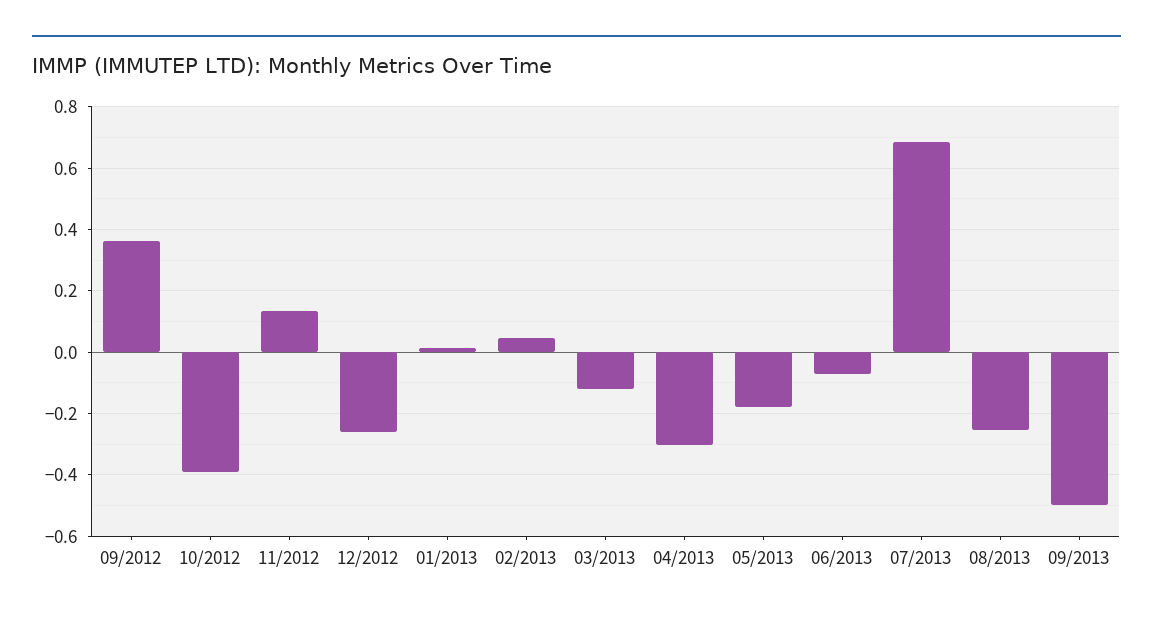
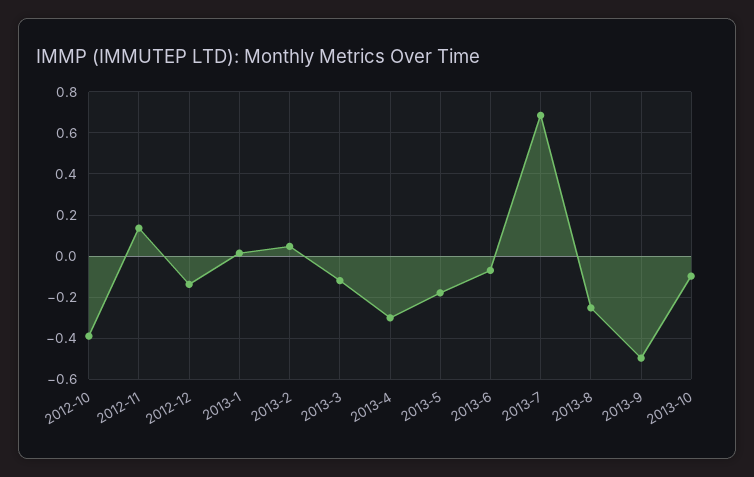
09/2012: 0.36 -> none
12/2012: -0.26 -> -0.15
2013-10: none -> -0.1

